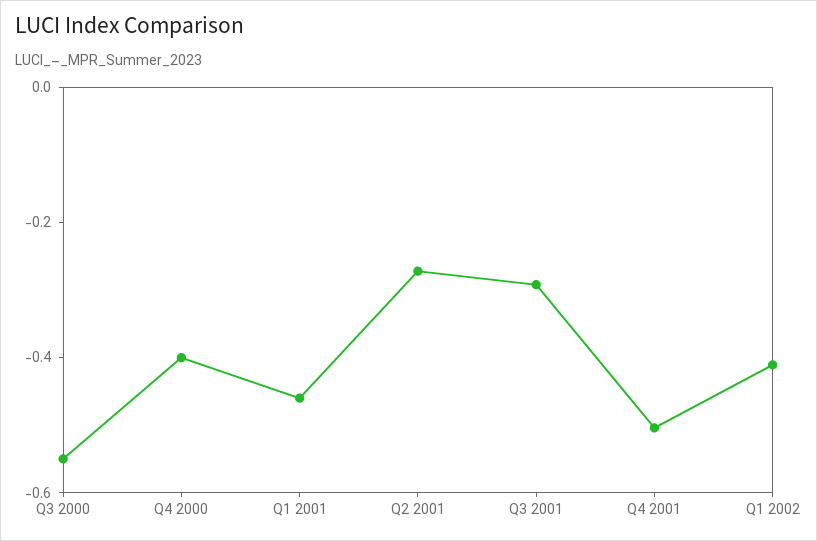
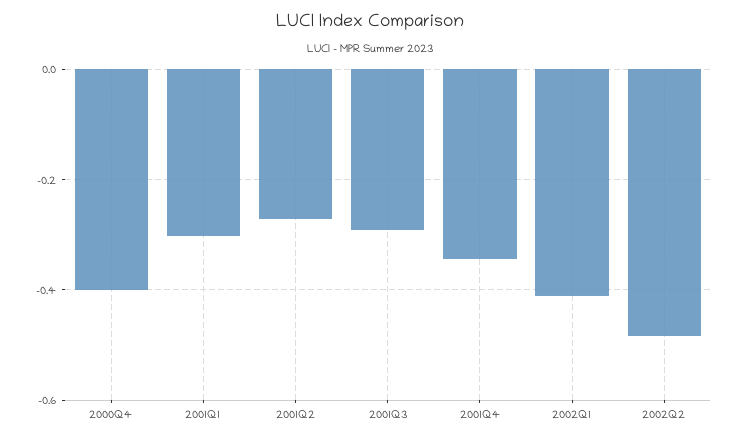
Q3 2000: -0.55 -> none
Q1 2001: -0.45 -> -0.3
Q4 2001: -0.5 -> -0.34
2002Q2: none -> -0.48

